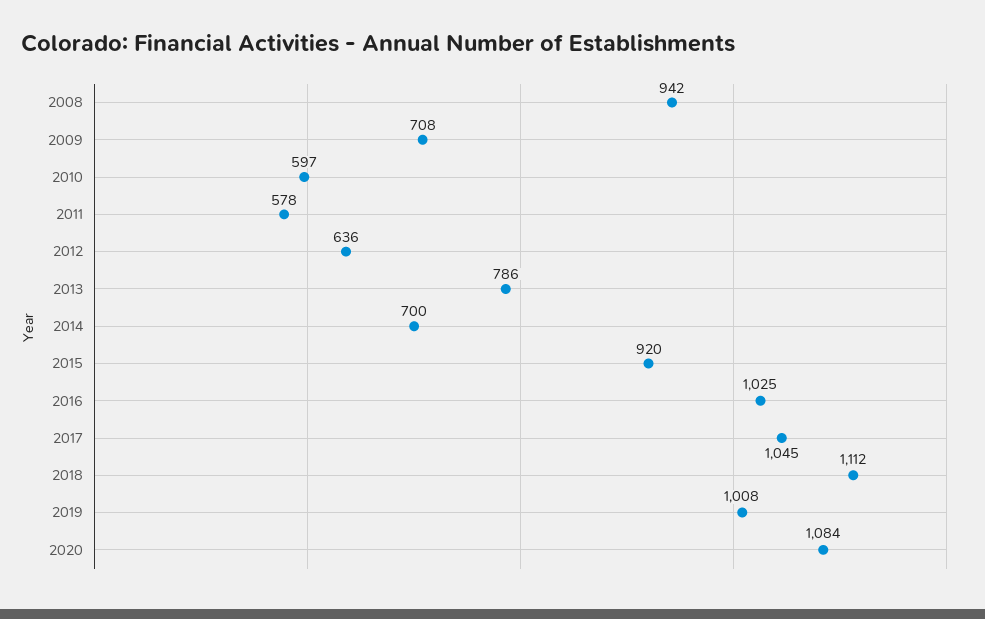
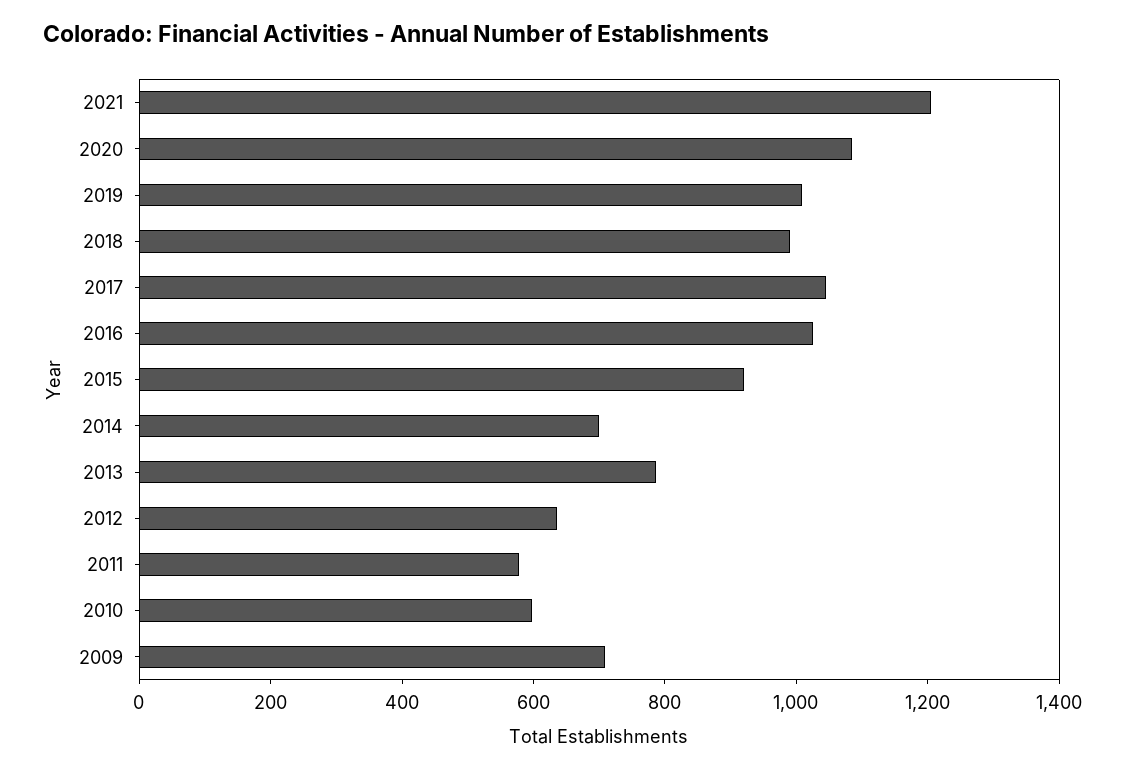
2008: 942 -> none
2018: 1112 -> 1000
2021: none -> 1200

